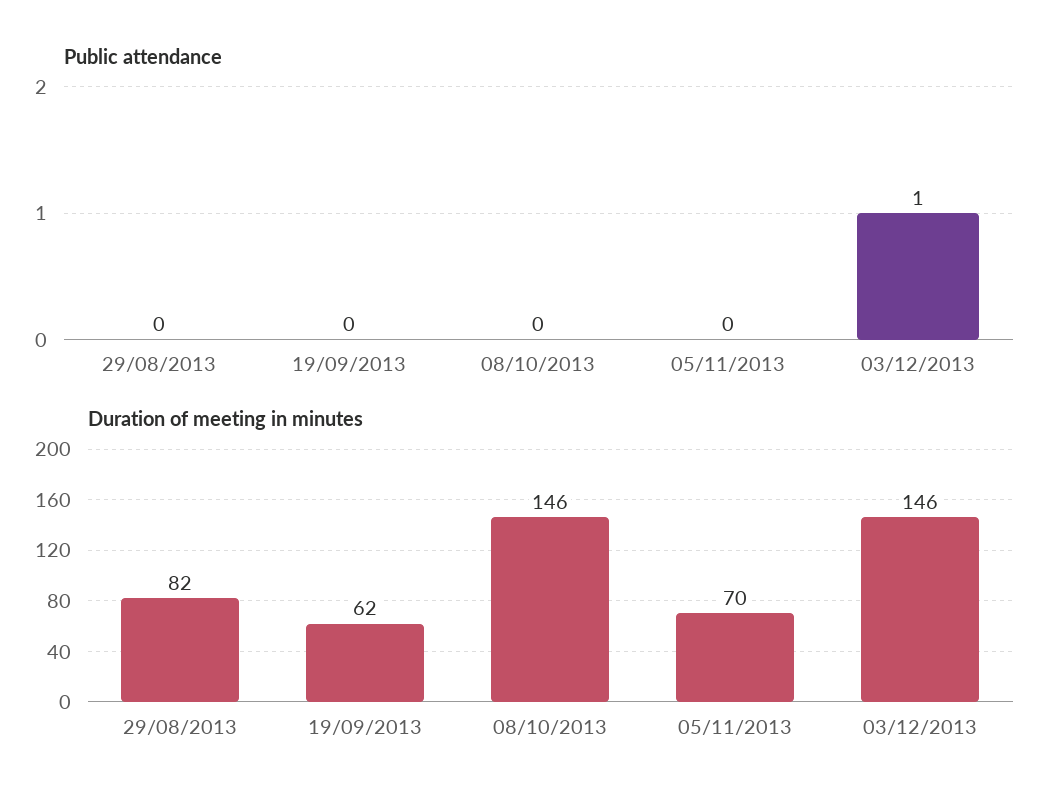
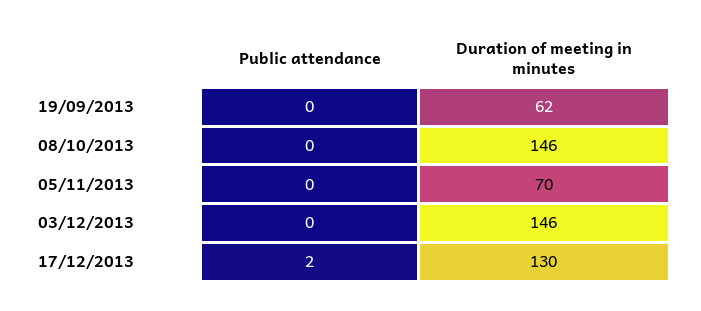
Public attendance, 29/08/2013: 0 -> none
Public attendance, 03/12/2013: 1 -> 0
Duration of meeting in minutes, 29/08/2013: 82 -> none
Public attendance, 17/12/2013: none -> 2
Duration of meeting in minutes, 17/12/2013: none -> 130

